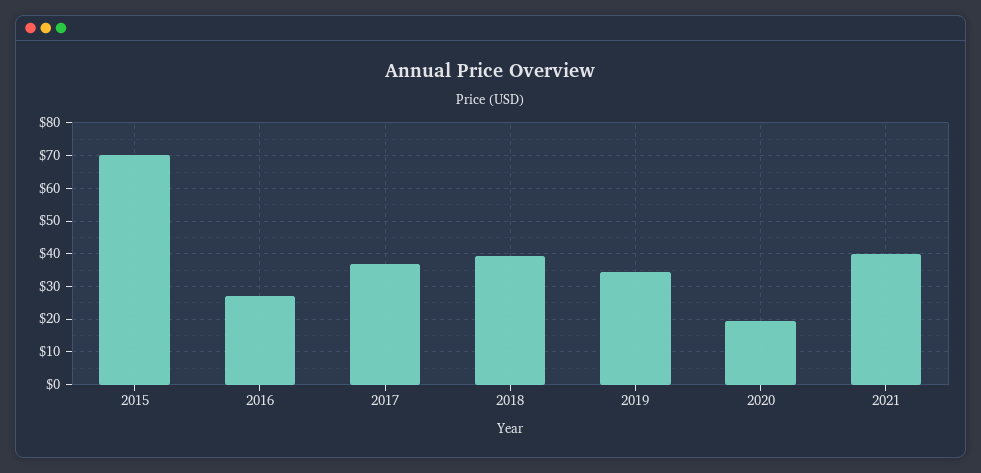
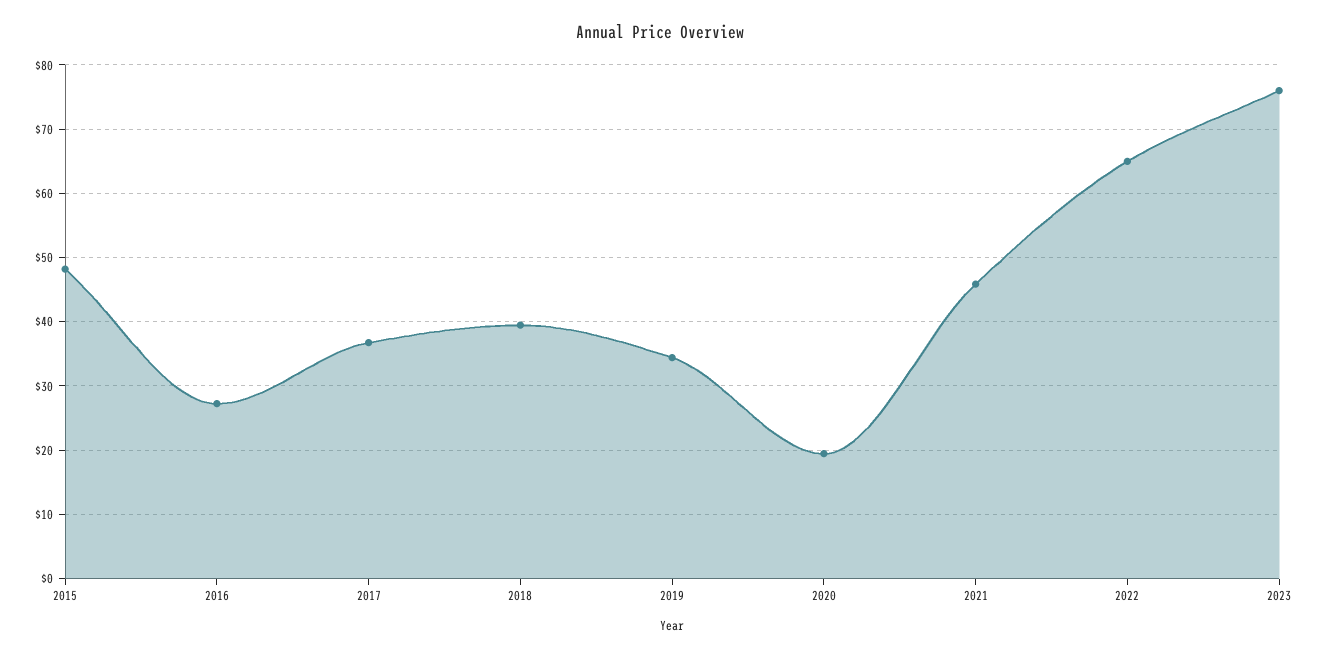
2015: 70 -> 48
2021: 40 -> 46
2022: none -> 65
2023: none -> 76

